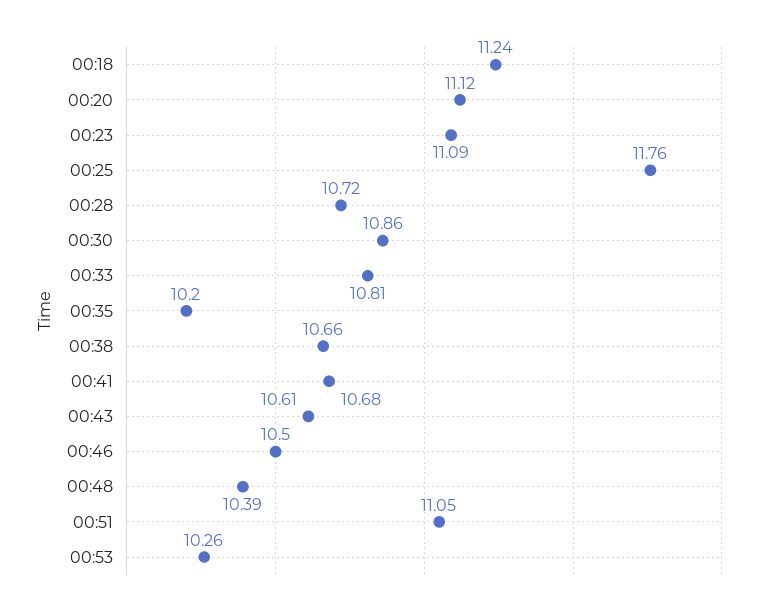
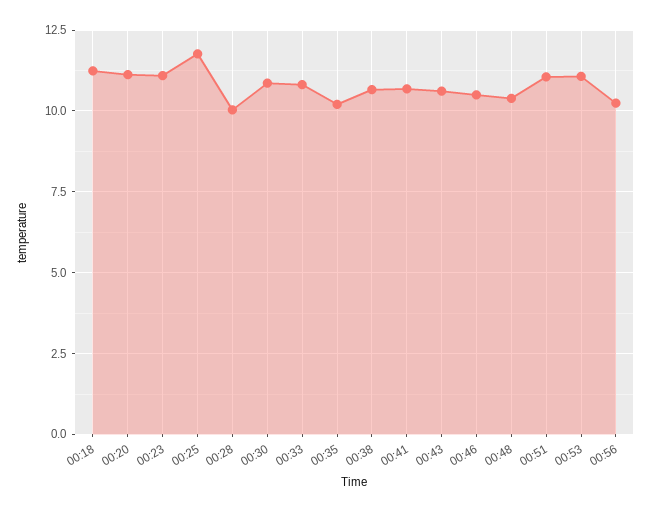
00:28: 10.72 -> 10
00:53: 10.26 -> 11
00:56: none -> 10.25

